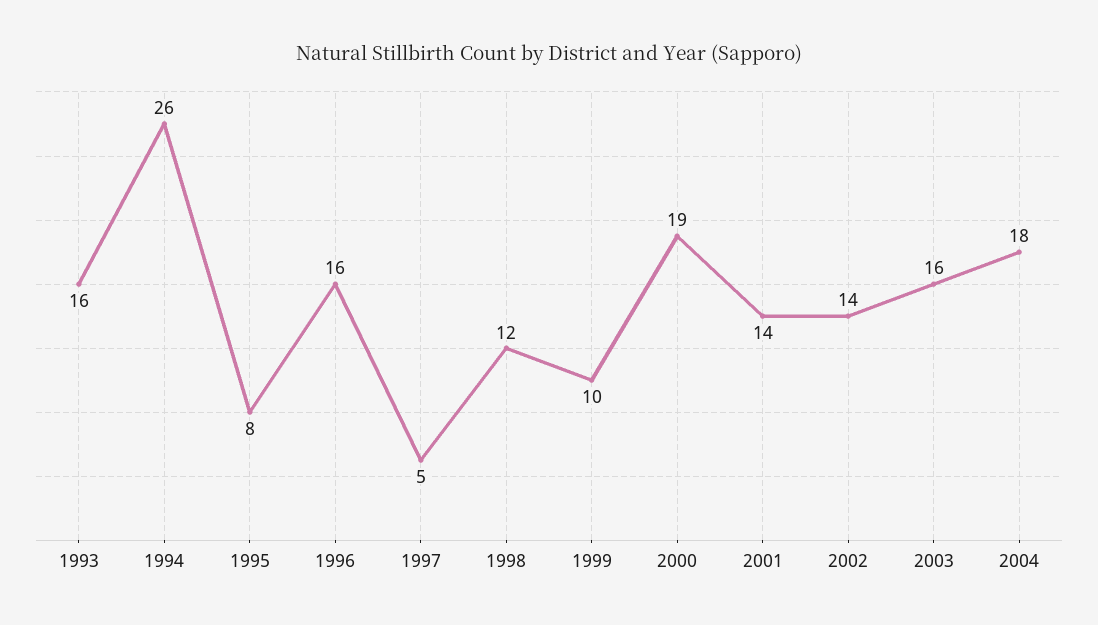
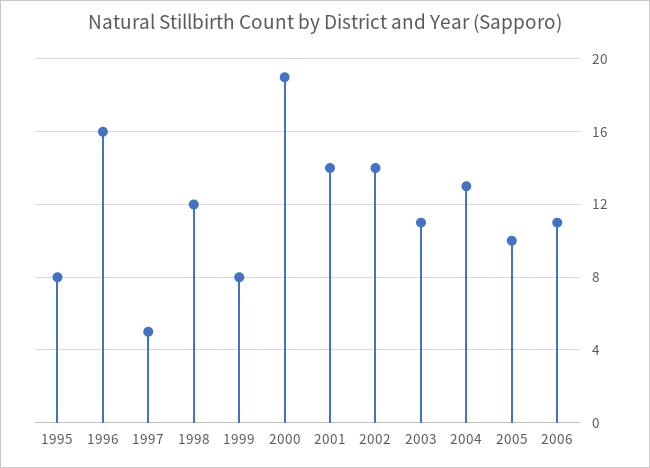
1993: 16 -> none
1994: 26 -> none
1999: 10 -> 8
2003: 16 -> 11
2004: 18 -> 13
2005: none -> 10
2006: none -> 11

